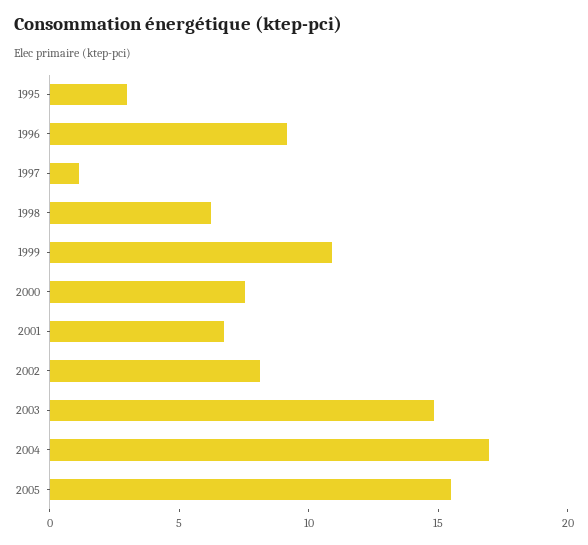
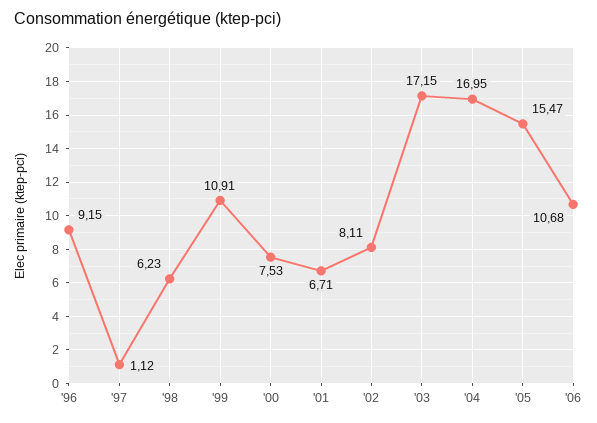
1995: 3 -> none
2003: 15 -> 17.15
'06: none -> 10.68

